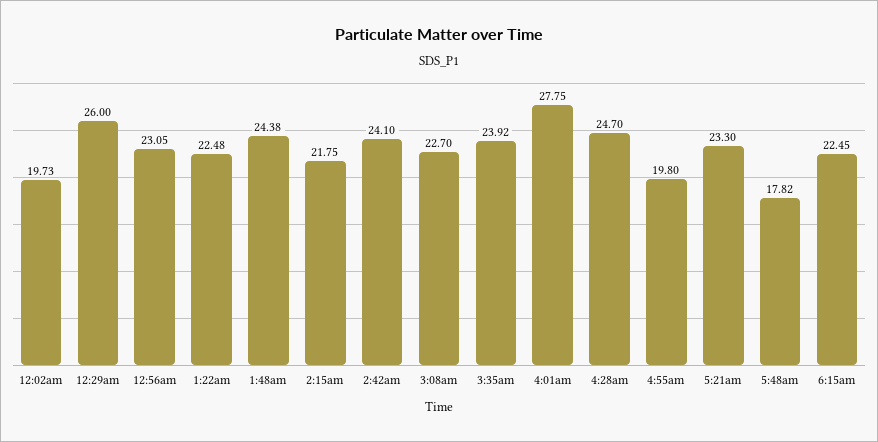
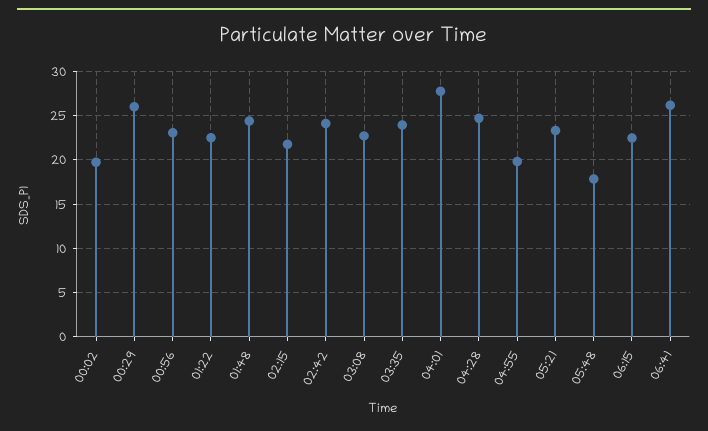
06:41: none -> 26

